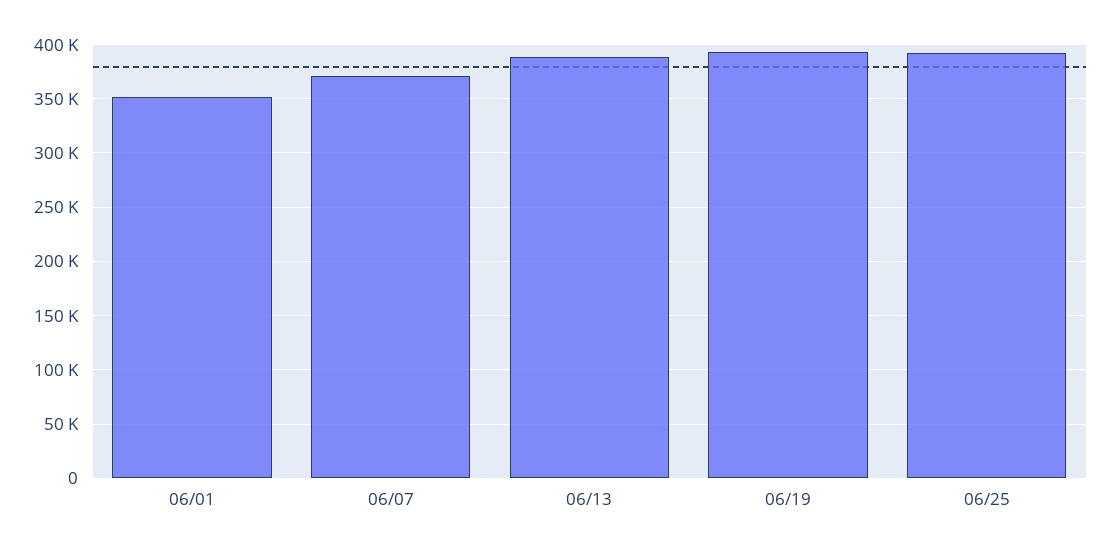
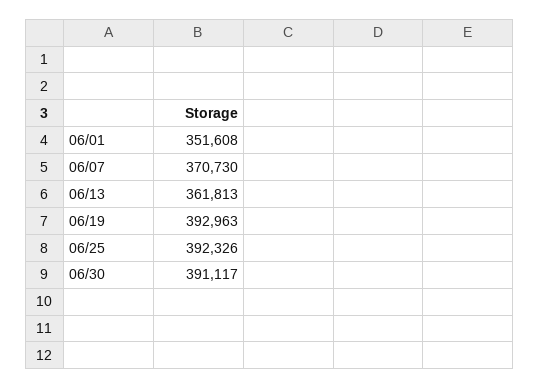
06/13: 390000 -> 361813
06/30: none -> 391117

